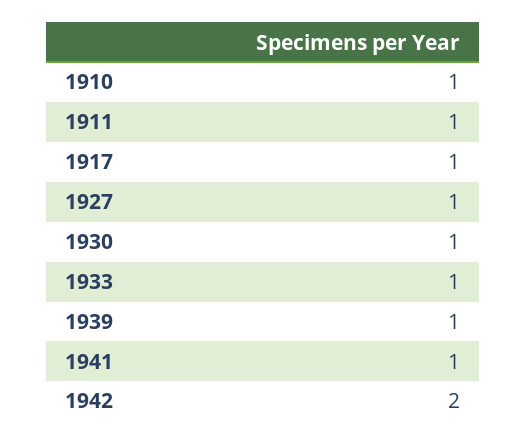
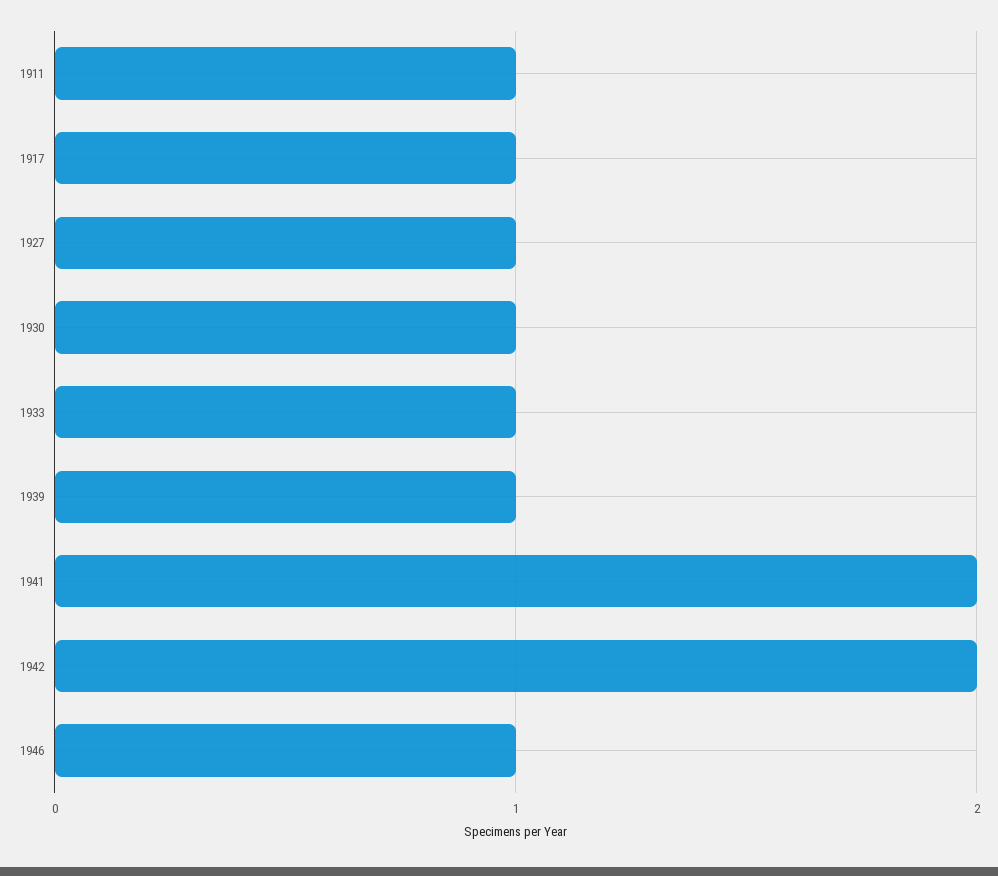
1910: 1 -> none
1941: 1 -> 2
1946: none -> 1

